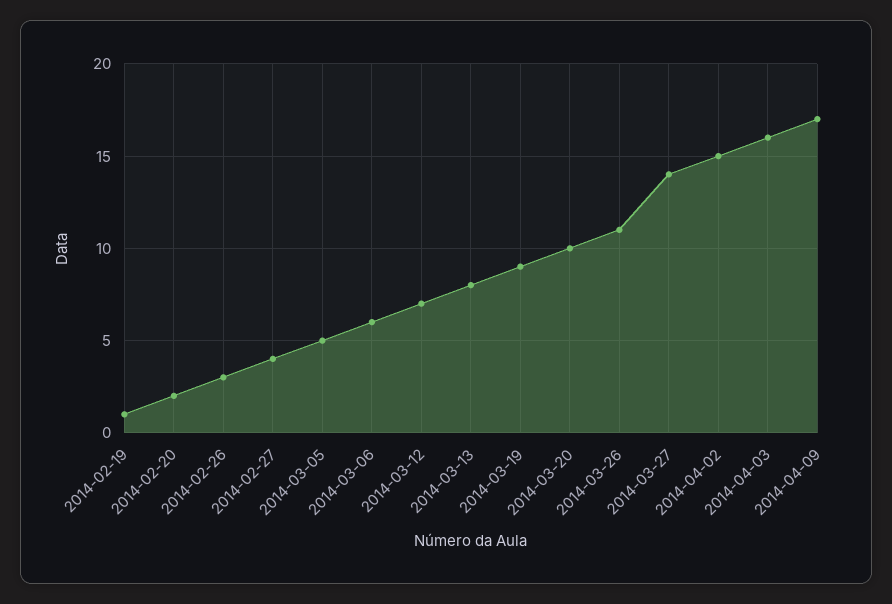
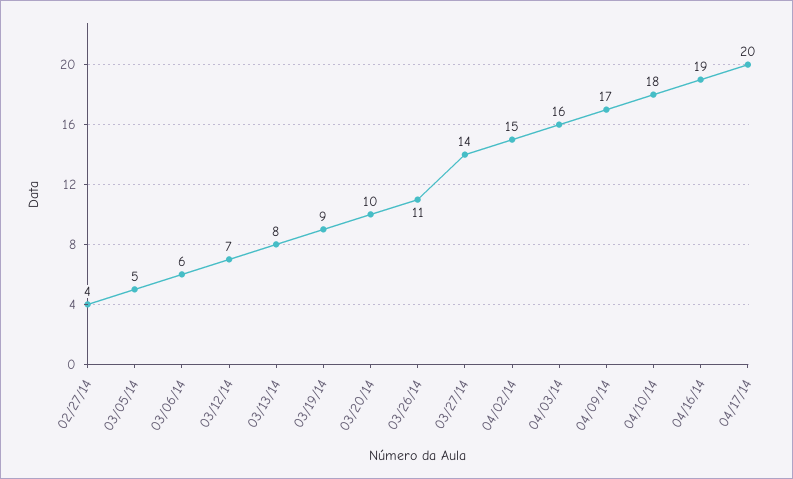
2014-02-19: 1 -> none
2014-02-20: 2 -> none
2014-02-26: 3 -> none
04/10/14: none -> 18
04/16/14: none -> 19
04/17/14: none -> 20

